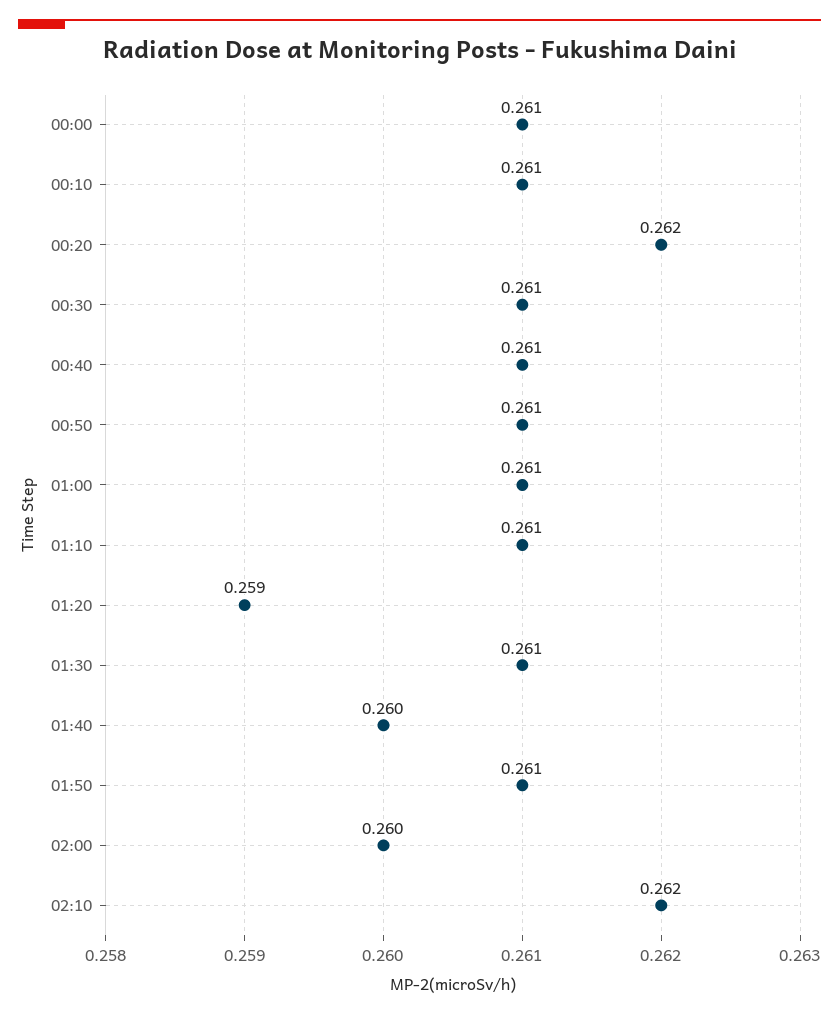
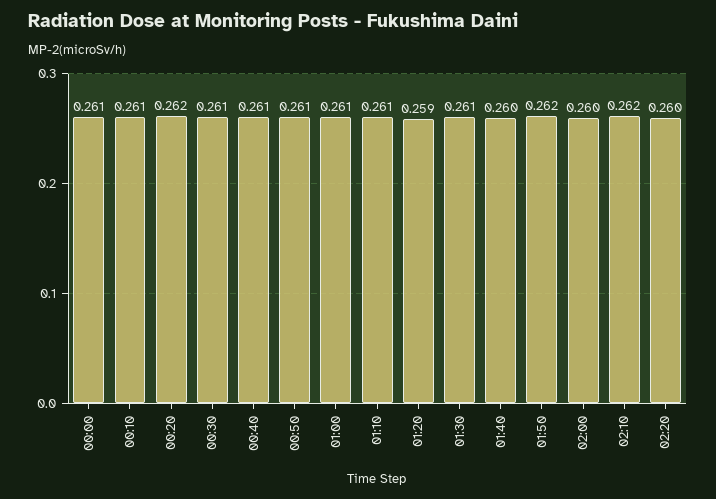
01:50: 0.261 -> 0.262
02:20: none -> 0.26

